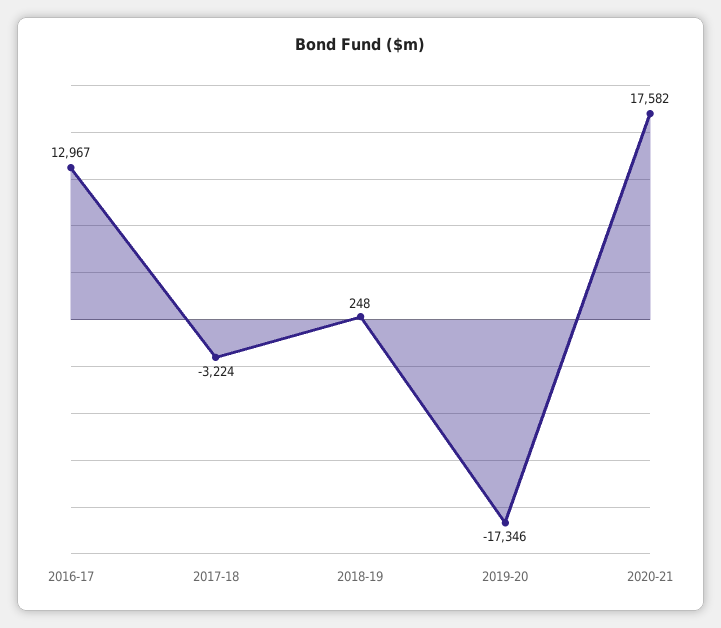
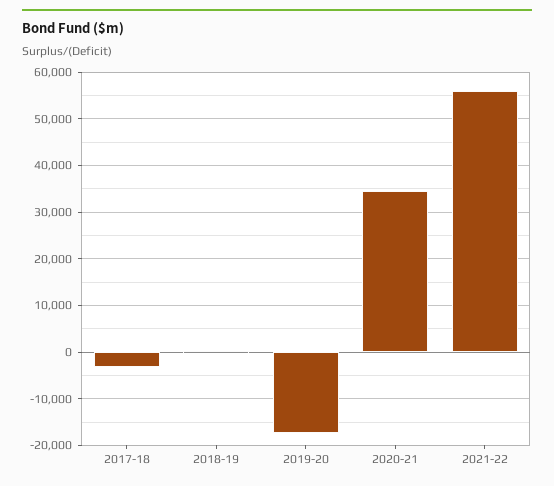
2016-17: 12967 -> none
2020-21: 17582 -> 34000
2021-22: none -> 56000

